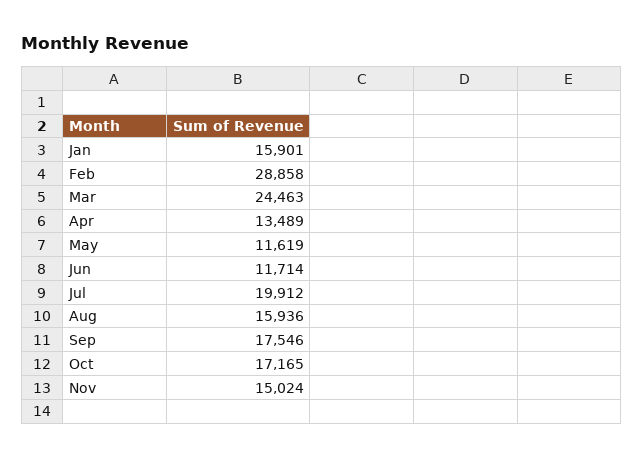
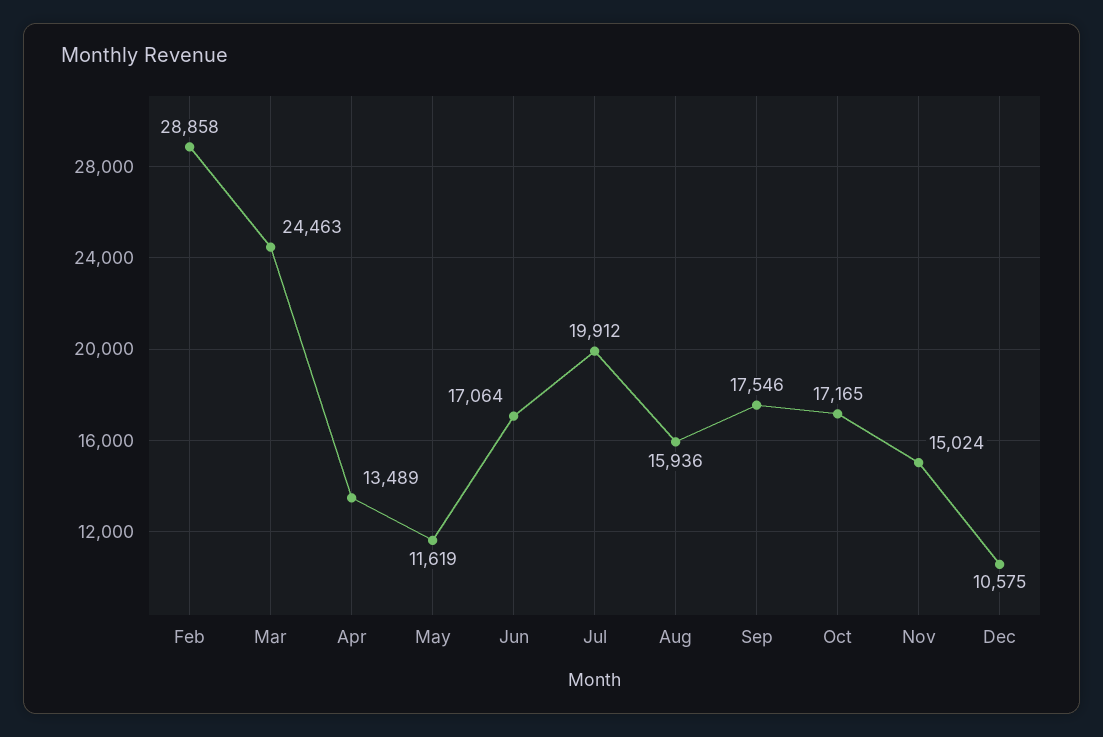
Jan: 15901 -> none
Jun: 11714 -> 17064
Dec: none -> 10575

